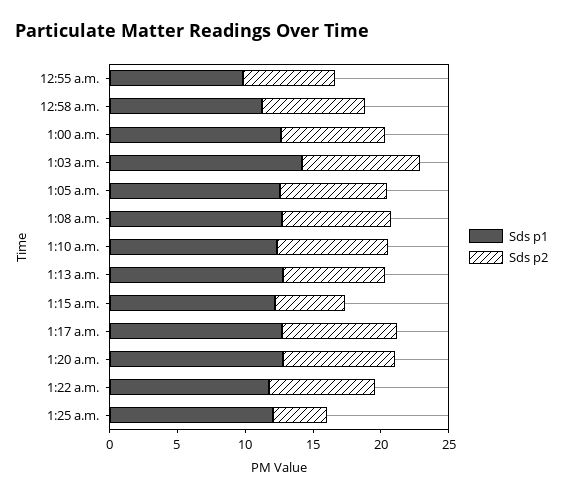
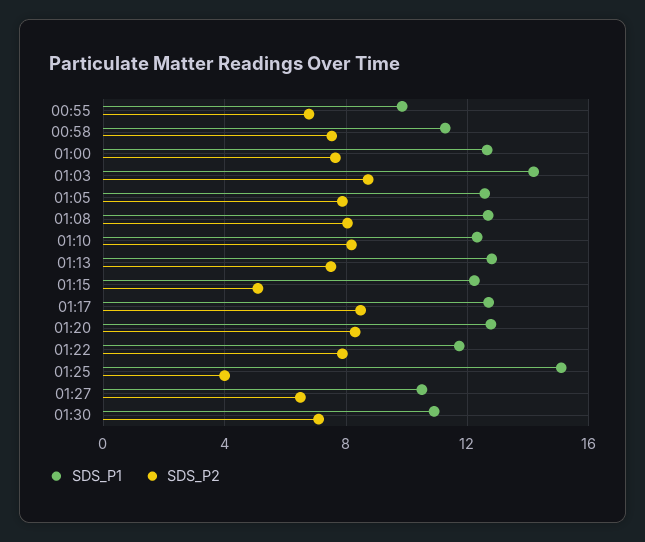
Sds p1, 1:25 a.m.: 12 -> 15
Sds p1, 01:27: none -> 10.5
Sds p2, 01:27: none -> 6.5
Sds p1, 01:30: none -> 11
Sds p2, 01:30: none -> 7

